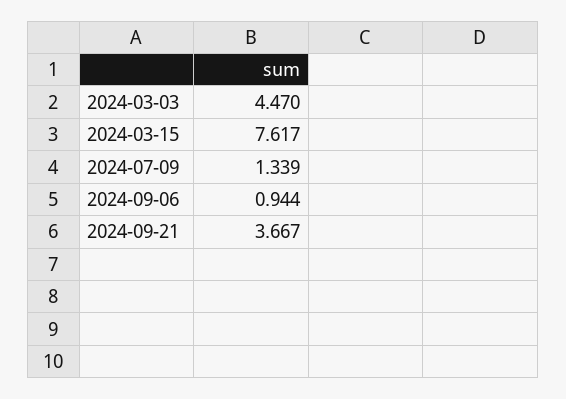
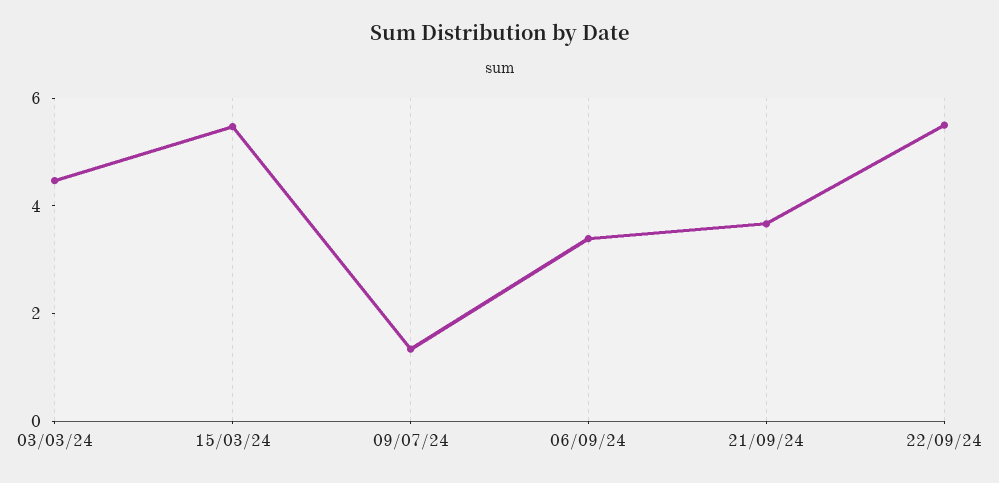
2024-03-15: 7.617 -> 5.5
2024-09-06: 0.944 -> 3.5
22/09/24: none -> 5.5

